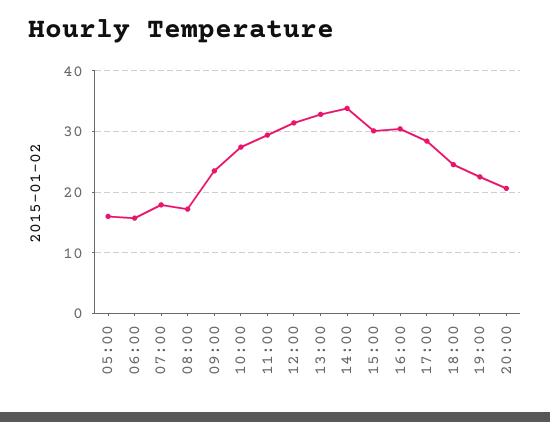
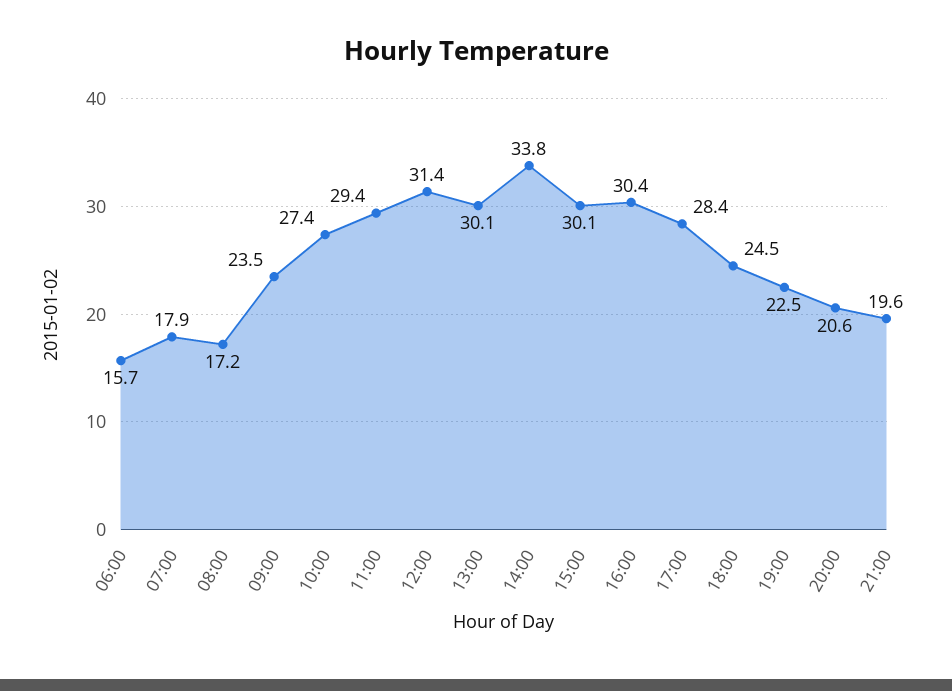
05:00: 16 -> none
13:00: 33 -> 30.1
21:00: none -> 19.6

